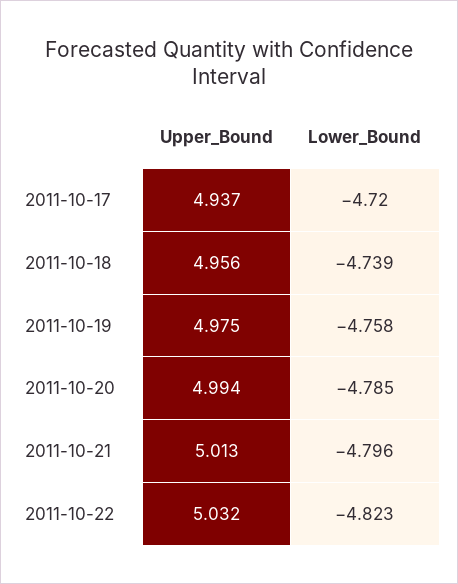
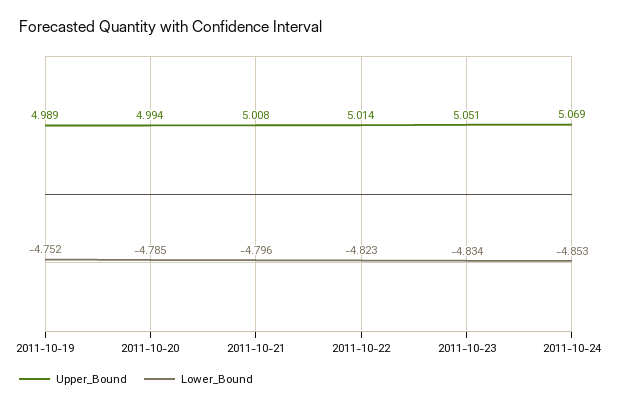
Upper_Bound, 2011-10-17: 4.937 -> none
Lower_Bound, 2011-10-17: -4.72 -> none
Upper_Bound, 2011-10-18: 4.956 -> none
Lower_Bound, 2011-10-18: -4.739 -> none
Upper_Bound, 2011-10-19: 4.975 -> 4.989
Lower_Bound, 2011-10-19: -4.758 -> -4.752
Upper_Bound, 2011-10-21: 5.013 -> 5.008
Upper_Bound, 2011-10-22: 5.032 -> 5.014
Upper_Bound, 2011-10-23: none -> 5.051
Lower_Bound, 2011-10-23: none -> -4.834
Upper_Bound, 2011-10-24: none -> 5.069
Lower_Bound, 2011-10-24: none -> -4.853

